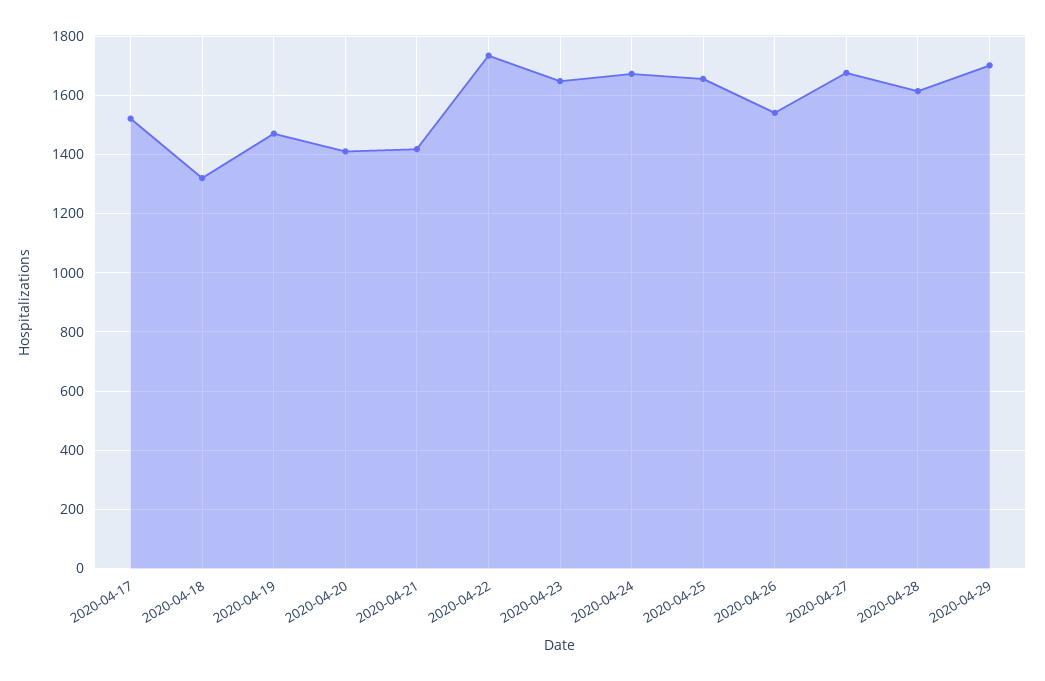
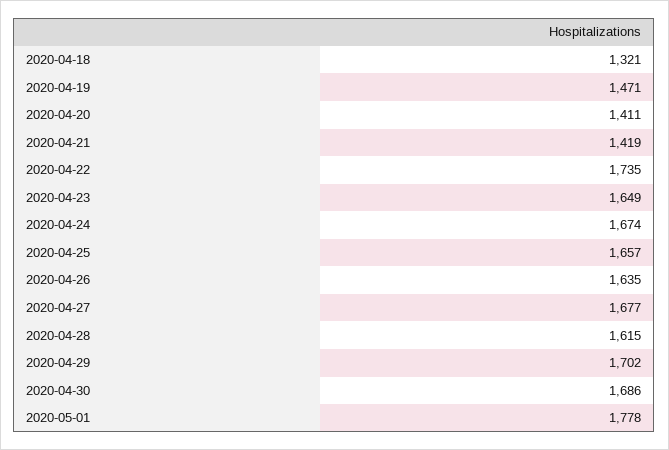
2020-04-17: 1525 -> none
2020-04-26: 1550 -> 1635
2020-04-30: none -> 1686
2020-05-01: none -> 1778

